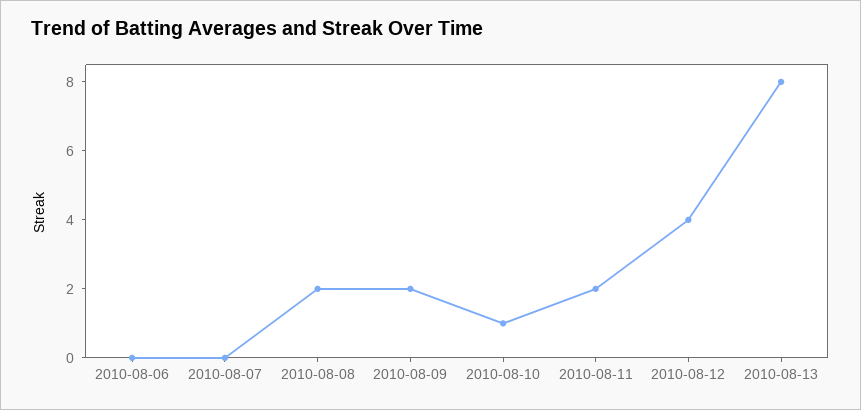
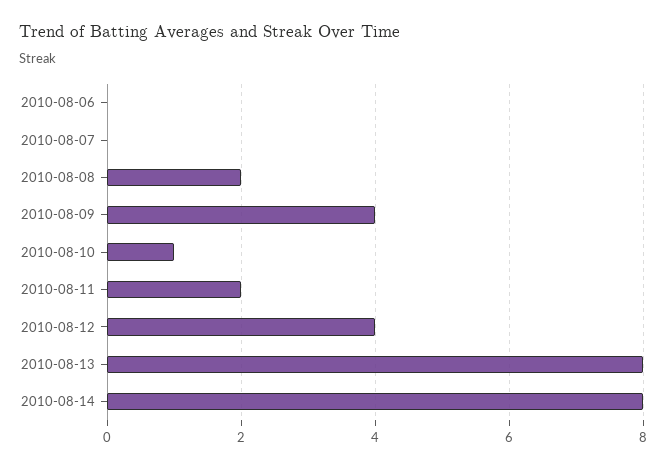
2010-08-09: 2 -> 4
2010-08-14: none -> 8

